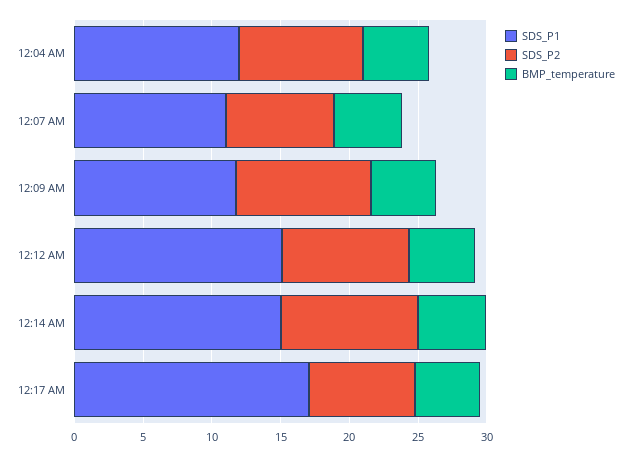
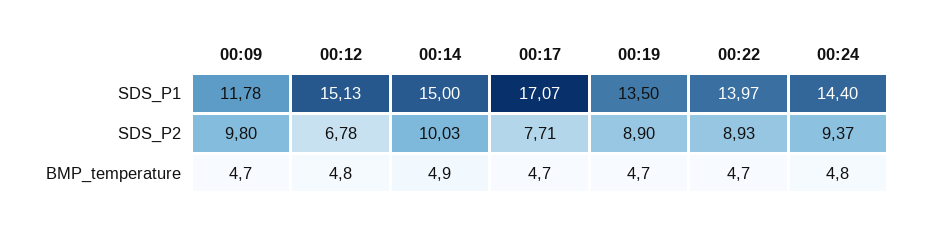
SDS_P1, 12:04 AM: 12 -> none
SDS_P2, 12:04 AM: 9 -> none
BMP_temperature, 12:04 AM: 5 -> none
SDS_P1, 12:07 AM: 11 -> none
SDS_P2, 12:07 AM: 8 -> none
BMP_temperature, 12:07 AM: 5 -> none
SDS_P2, 12:12 AM: 9 -> 6.78
SDS_P1, 00:19: none -> 13.5
SDS_P1, 00:22: none -> 13.97
SDS_P1, 00:24: none -> 14.4
SDS_P2, 00:19: none -> 8.9
SDS_P2, 00:22: none -> 8.93
SDS_P2, 00:24: none -> 9.37
BMP_temperature, 00:19: none -> 4.7
BMP_temperature, 00:22: none -> 4.7
BMP_temperature, 00:24: none -> 4.8

